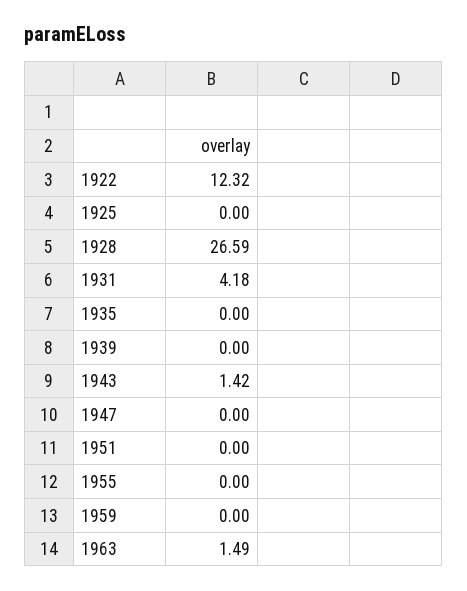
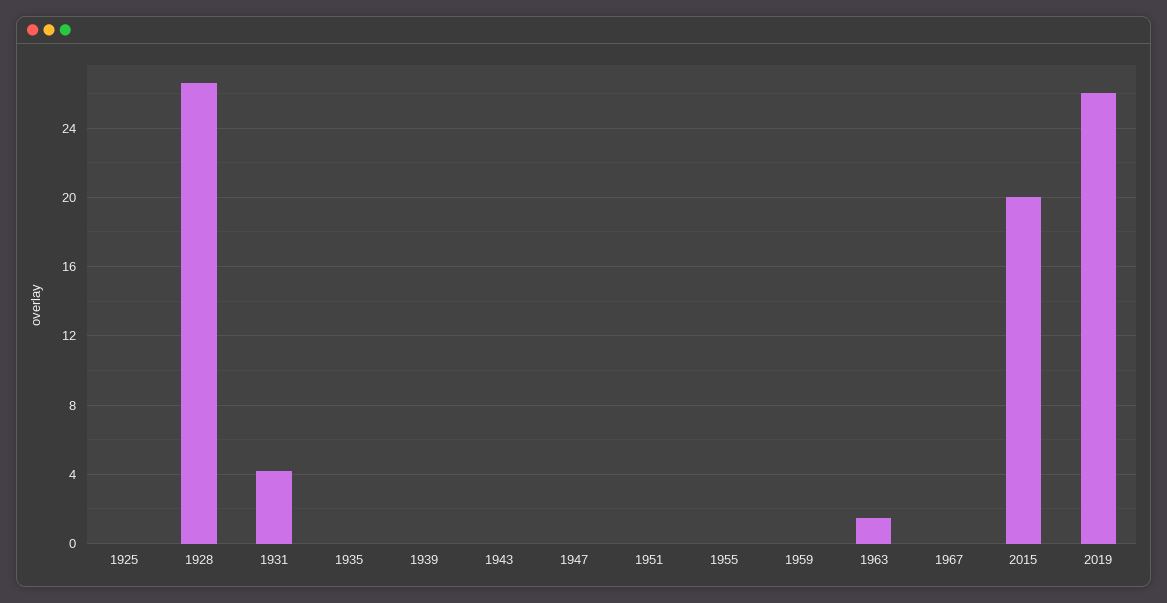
1922: 12.32 -> none
1943: 1.42 -> 0
1967: none -> 0
2015: none -> 20
2019: none -> 26

